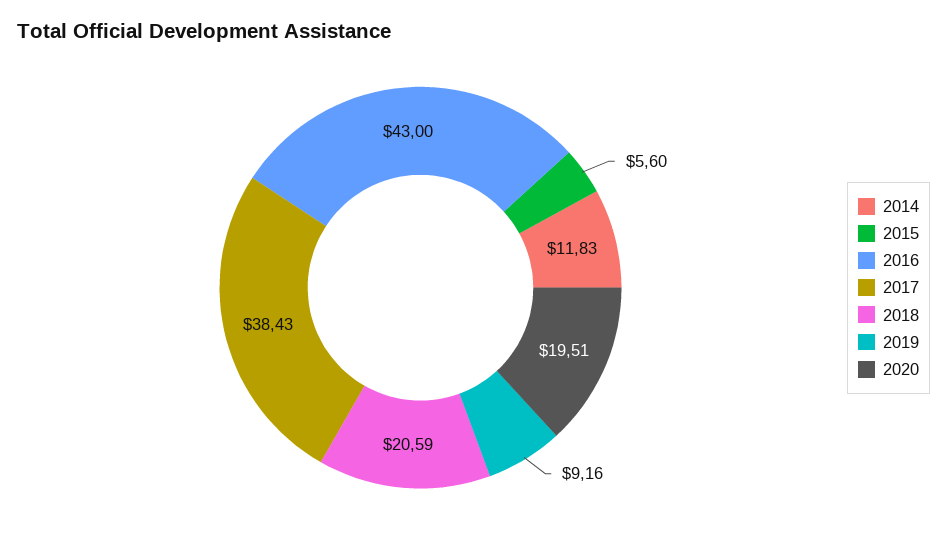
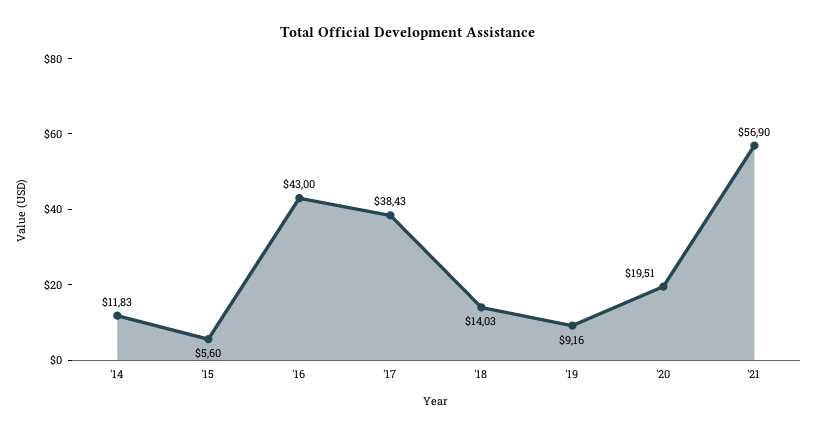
2018: 20.59 -> 14.03
'21: none -> 56.9

